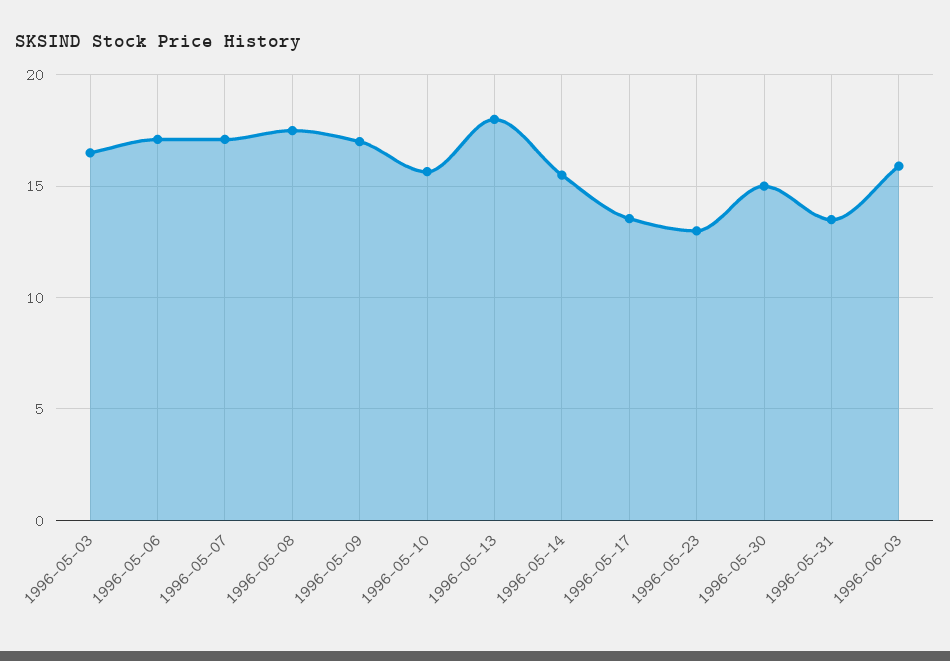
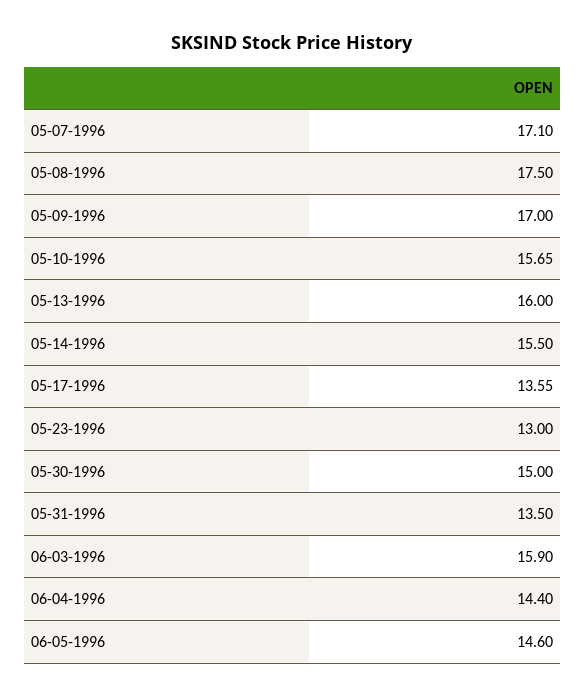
1996-05-03: 16.5 -> none
1996-05-06: 17 -> none
1996-05-13: 18 -> 16
06-04-1996: none -> 14.4
06-05-1996: none -> 14.6

